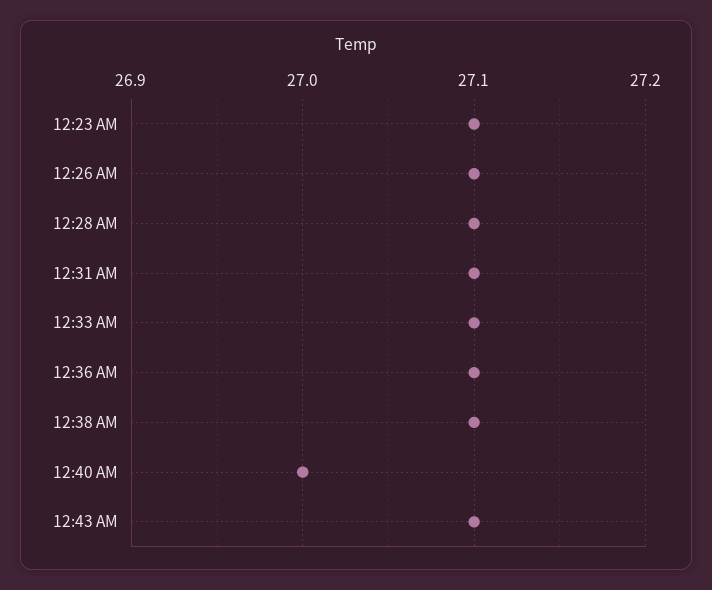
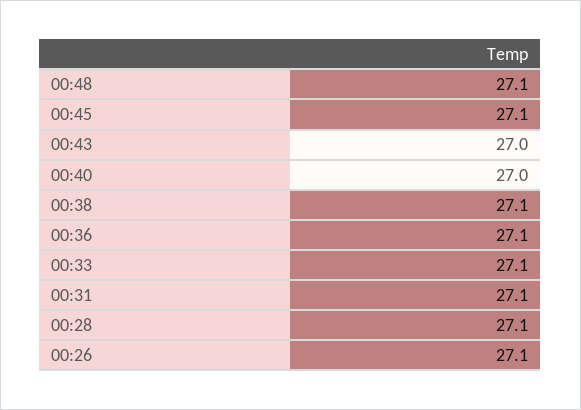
12:23 AM: 27.1 -> none
12:43 AM: 27.1 -> 27
00:48: none -> 27.1
00:45: none -> 27.1

